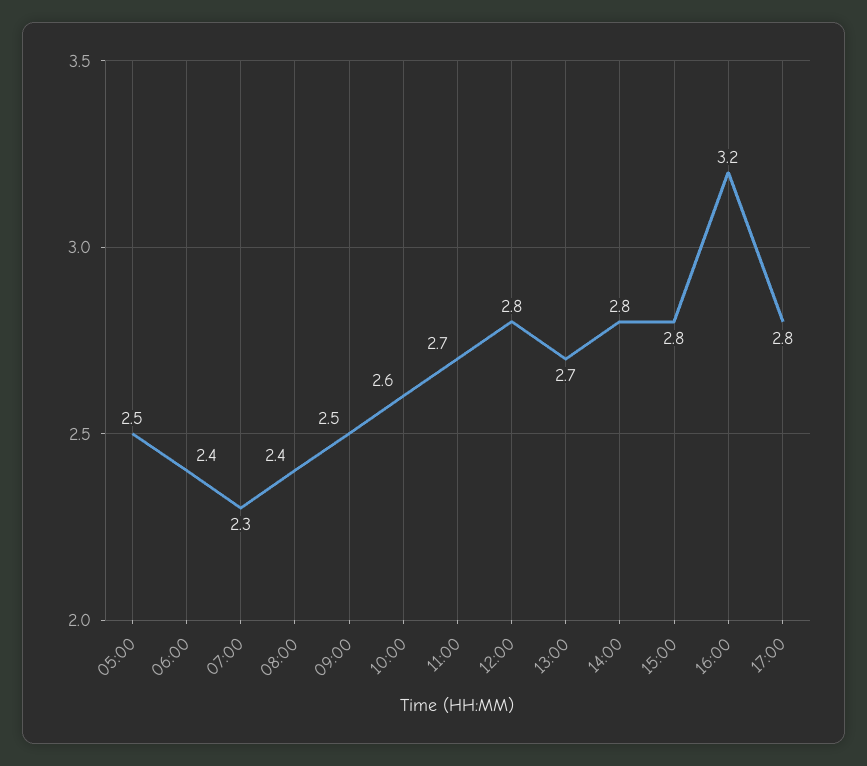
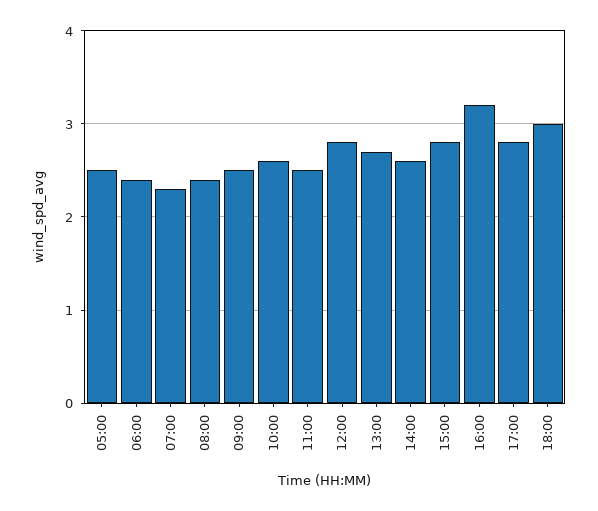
11:00: 2.7 -> 2.5
14:00: 2.8 -> 2.6
18:00: none -> 3

